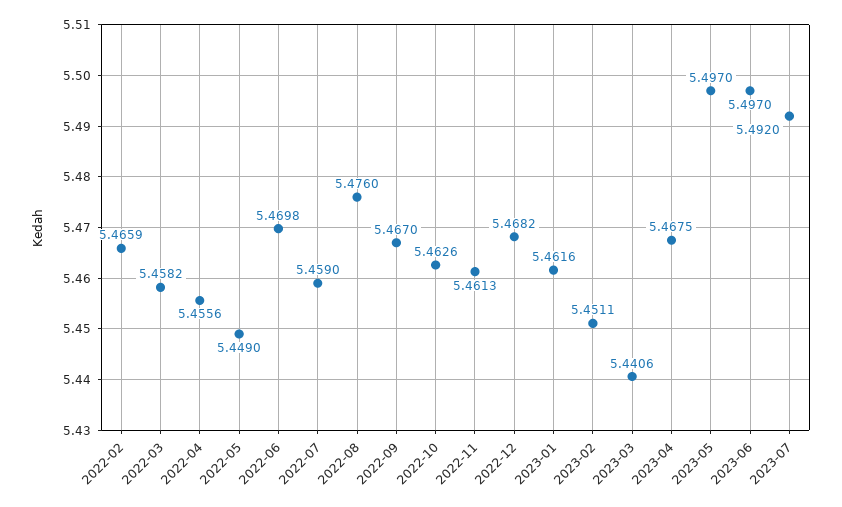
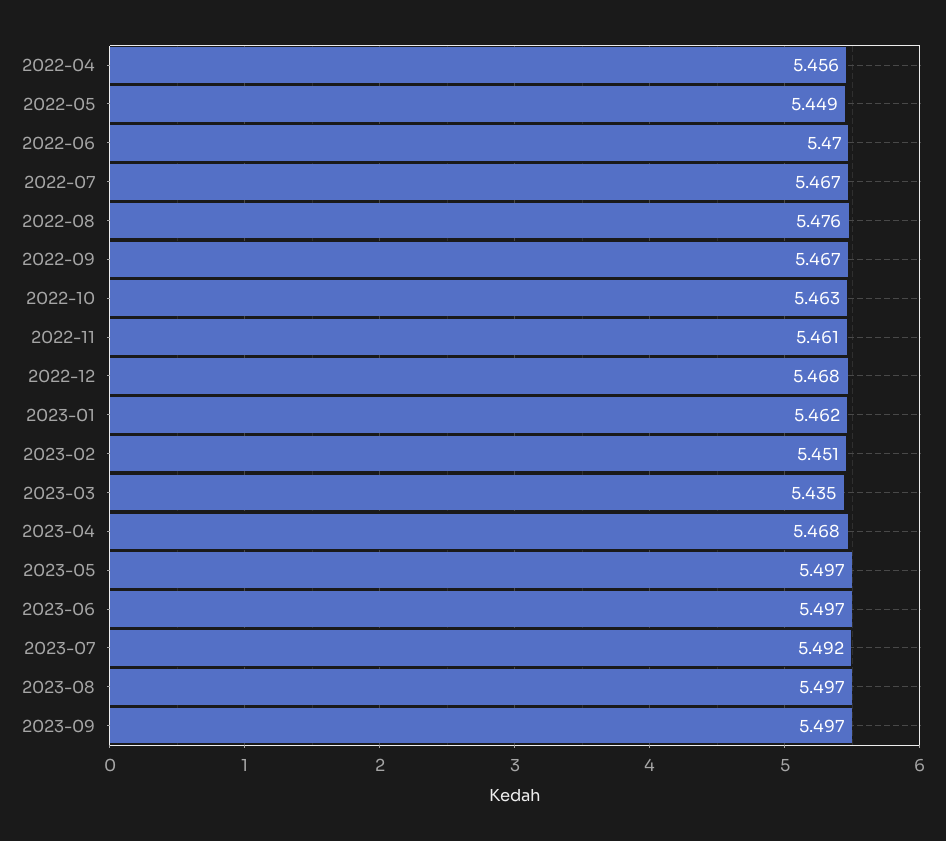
2022-02: 5.4659 -> none
2022-03: 5.4582 -> none
2022-07: 5.459 -> 5.467
2023-03: 5.4406 -> 5.435
2023-08: none -> 5.497
2023-09: none -> 5.497

